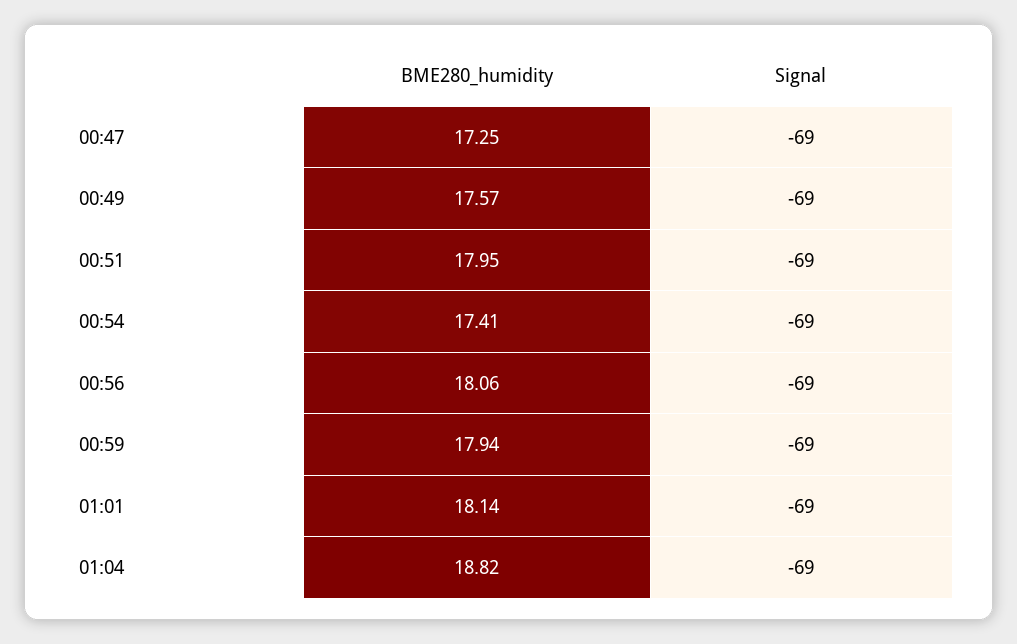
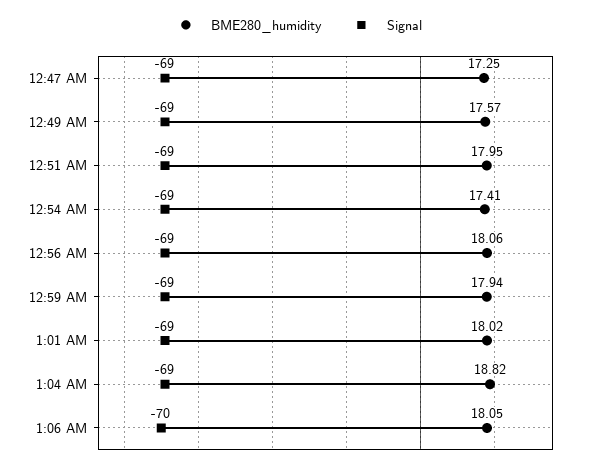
BME280_humidity, 01:01: 18.14 -> 18.02
BME280_humidity, 1:06 AM: none -> 18.05
Signal, 1:06 AM: none -> -70

